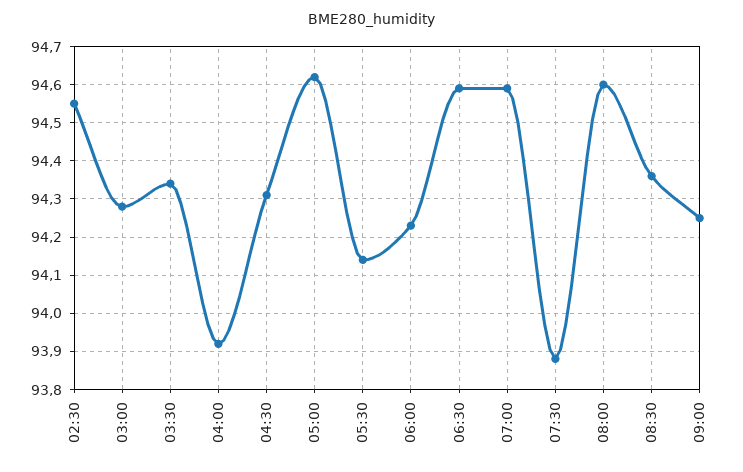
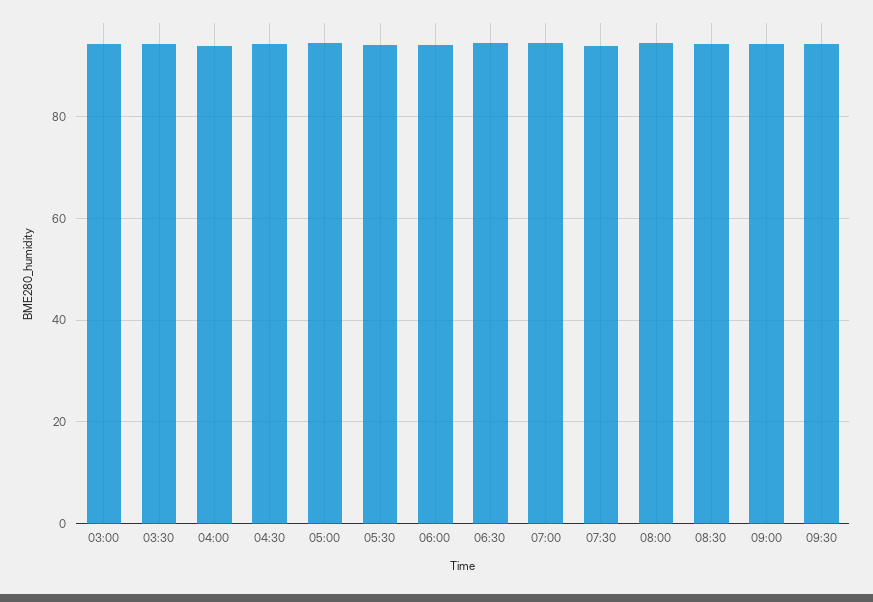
02:30: 94.55 -> none
09:30: none -> 94

